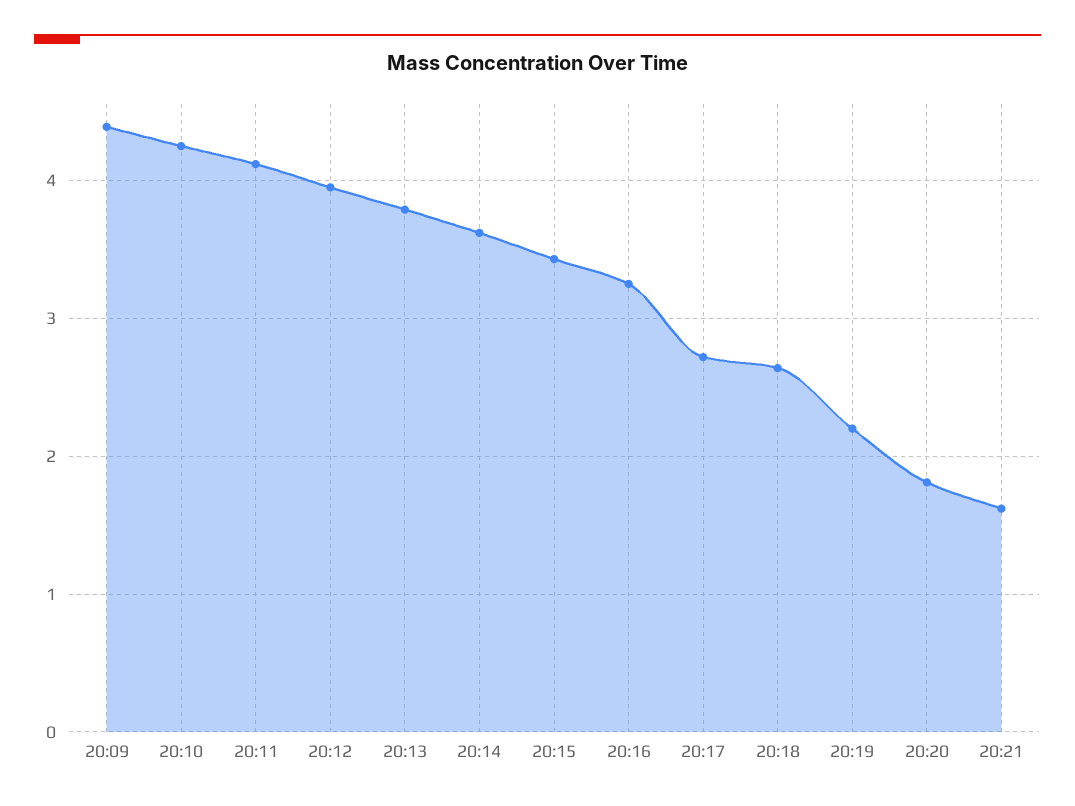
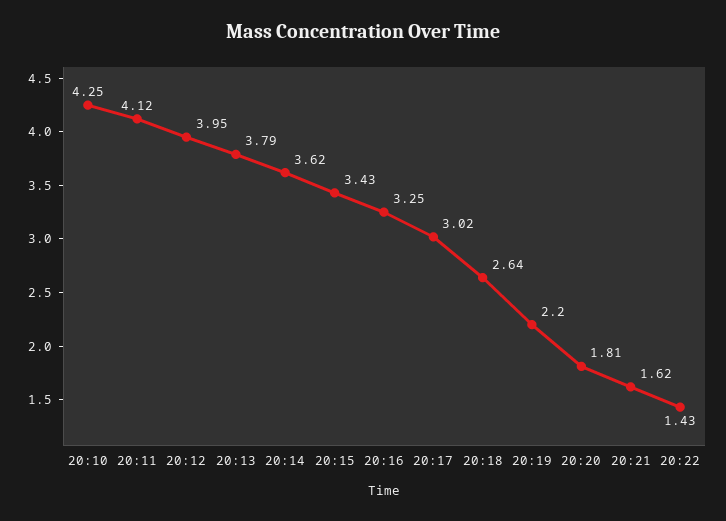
20:09: 4.4 -> none
20:17: 2.7 -> 3.02
20:22: none -> 1.43

